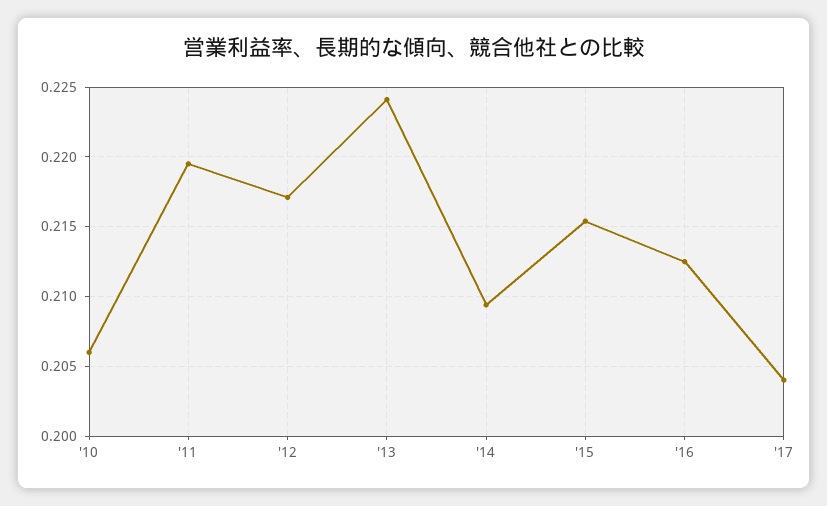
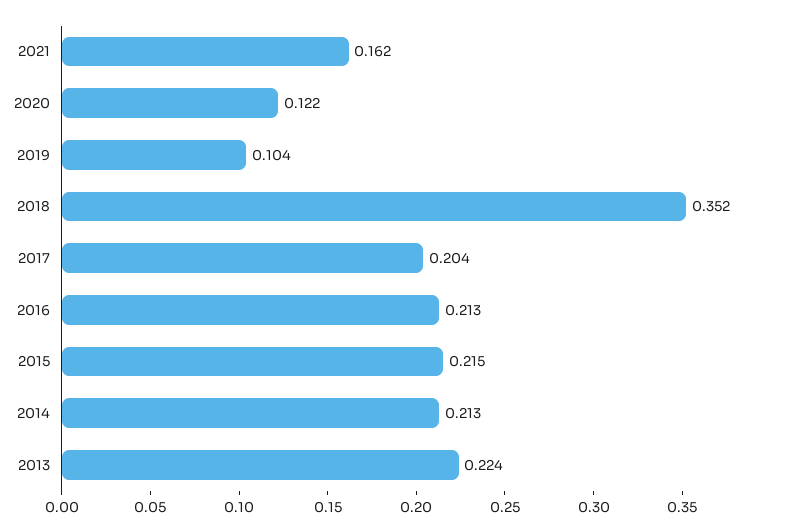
'10: 0.206 -> none
'11: 0.2195 -> none
'12: 0.217 -> none
'14: 0.2095 -> 0.213
2021: none -> 0.162
2020: none -> 0.122
2019: none -> 0.104
2018: none -> 0.352

